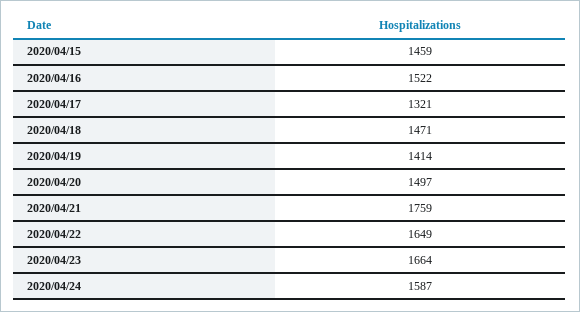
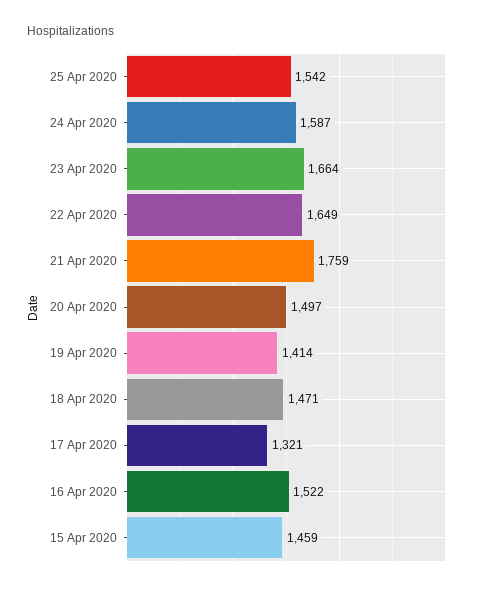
25 Apr 2020: none -> 1542

